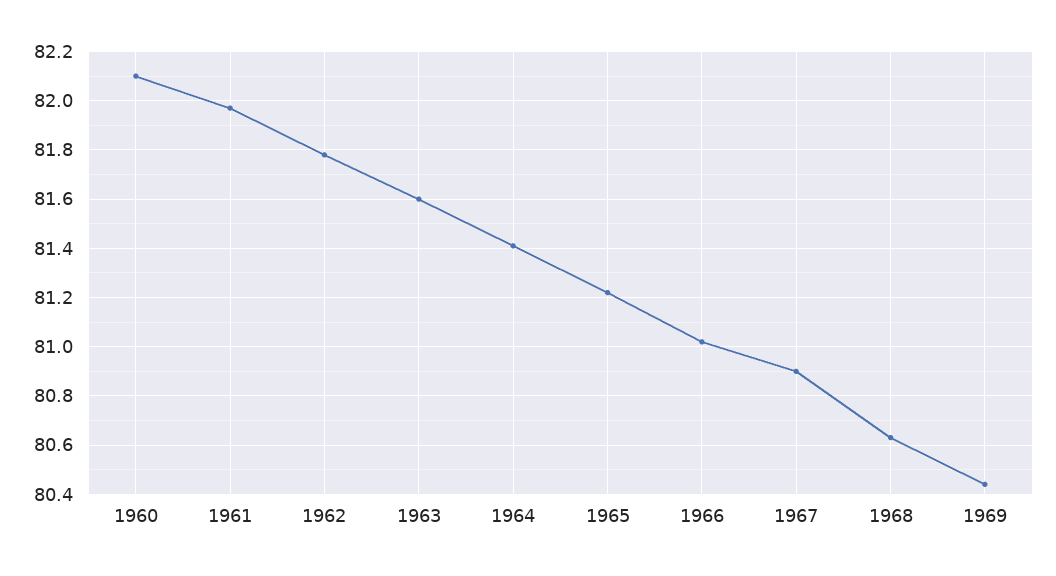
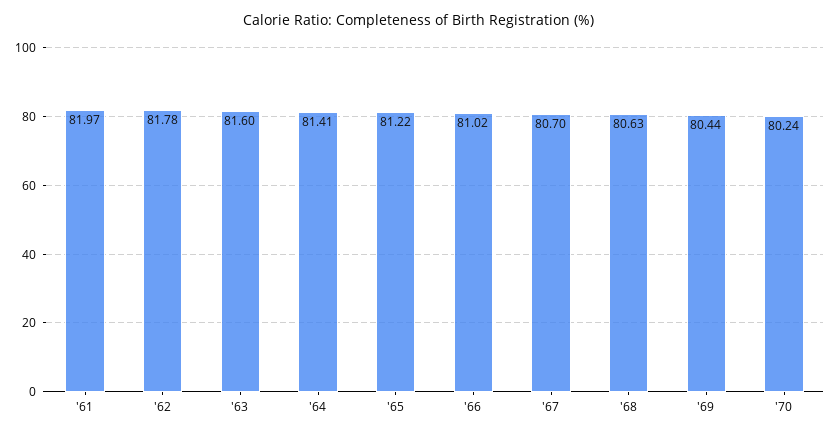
1960: 82.1 -> none
1967: 80.9 -> 80.7
'70: none -> 80.24

